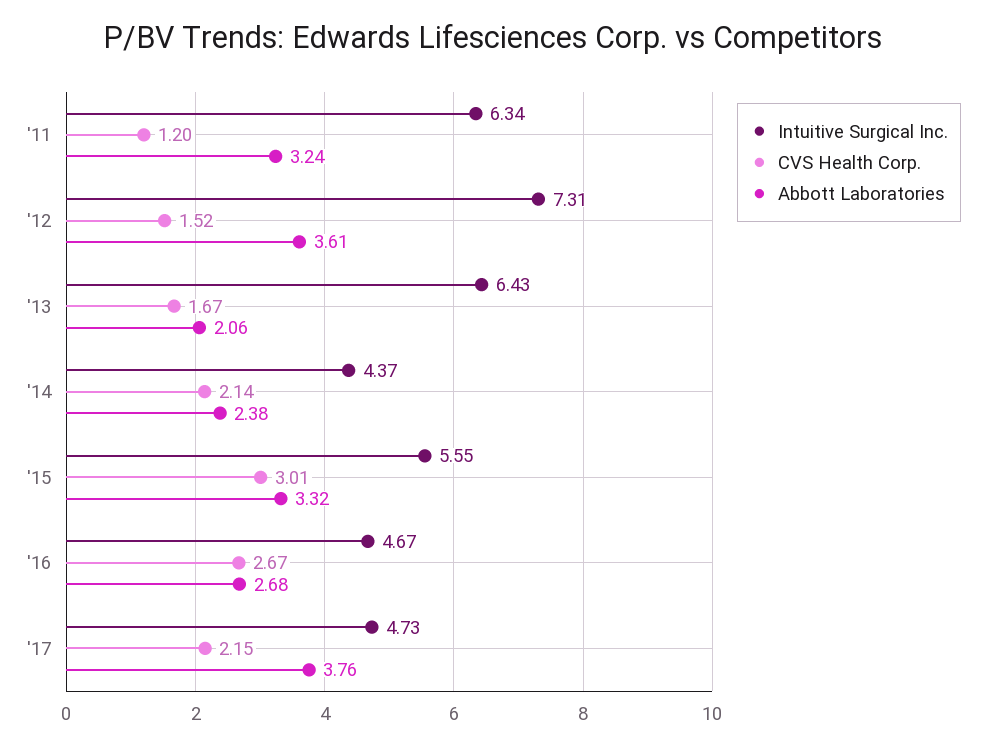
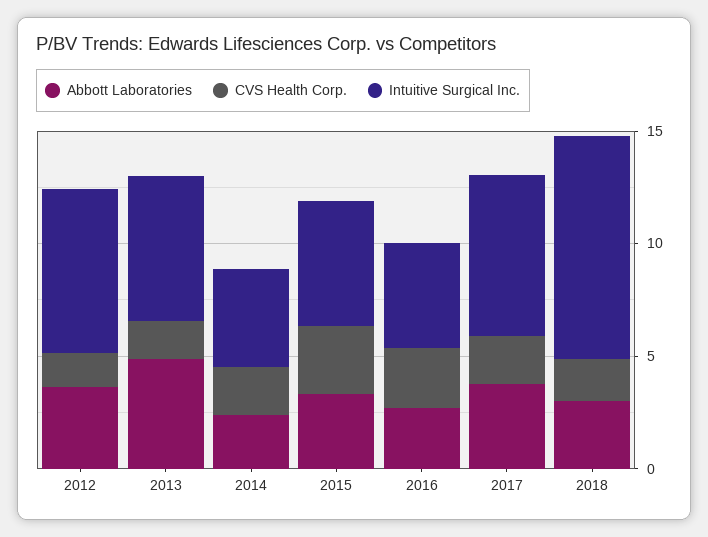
Intuitive Surgical Inc., '11: 6.34 -> none
CVS Health Corp., '11: 1.2 -> none
Abbott Laboratories, '11: 3.24 -> none
Abbott Laboratories, '13: 2.06 -> 5
Intuitive Surgical Inc., '17: 4.73 -> 7
Abbott Laboratories, 2018: none -> 3
CVS Health Corp., 2018: none -> 2
Intuitive Surgical Inc., 2018: none -> 10

